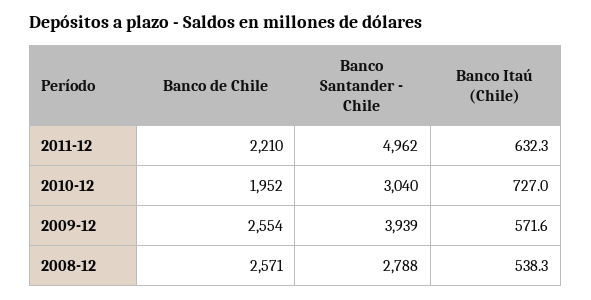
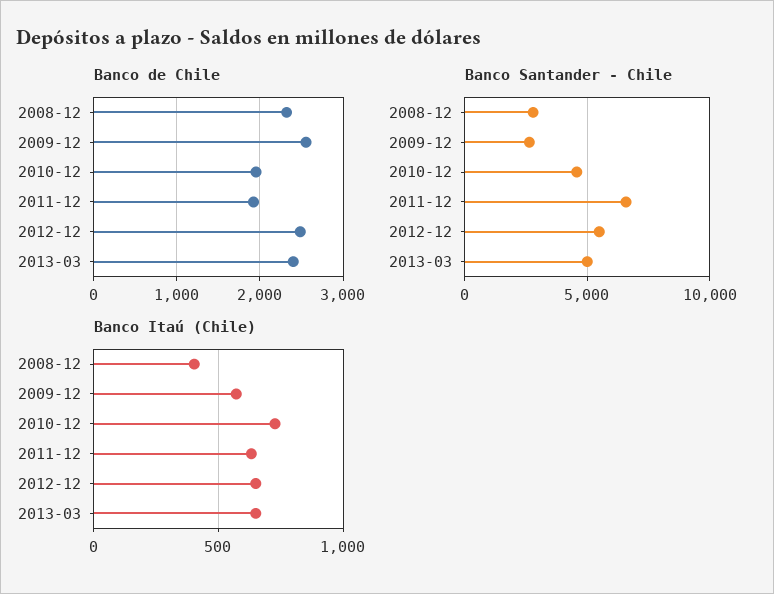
Banco de Chile, 2011-12: 2210 -> 1900
Banco Santander - Chile, 2011-12: 4962 -> 6500
Banco Santander - Chile, 2010-12: 3040 -> 4500
Banco Santander - Chile, 2009-12: 3939 -> 2500
Banco de Chile, 2008-12: 2571 -> 2300
Banco Itaú (Chile), 2008-12: 538.3 -> 400
Banco de Chile, 2012-12: none -> 2500
Banco de Chile, 2013-03: none -> 2400
Banco Santander - Chile, 2012-12: none -> 5500
Banco Santander - Chile, 2013-03: none -> 5000
Banco Itaú (Chile), 2012-12: none -> 650
Banco Itaú (Chile), 2013-03: none -> 650

